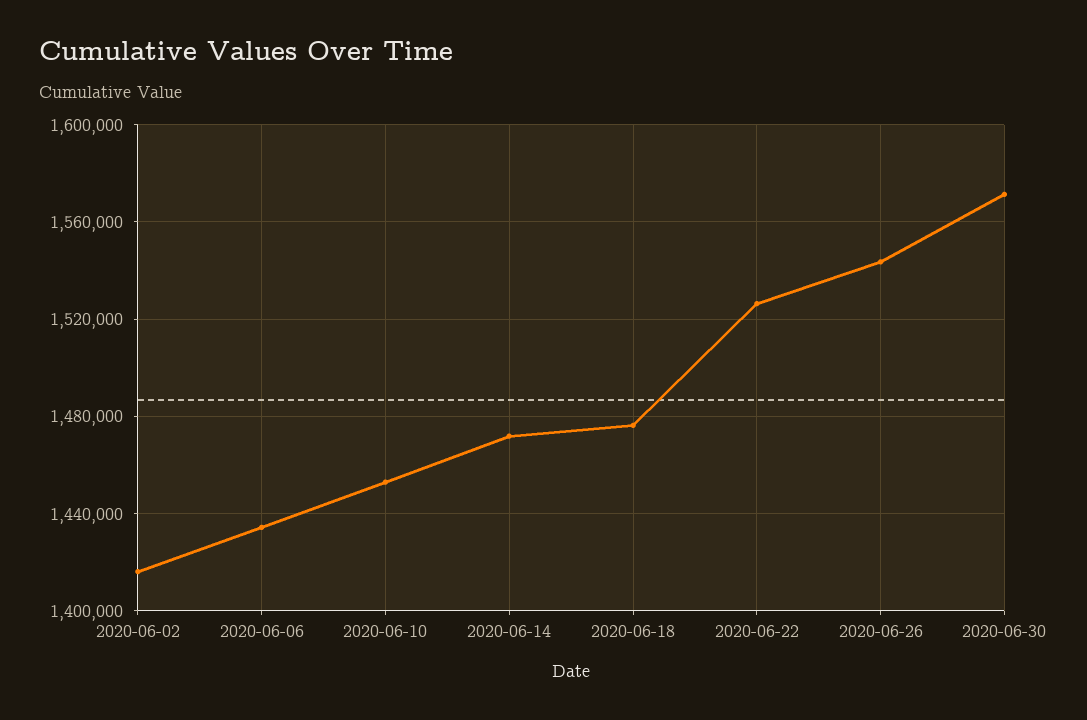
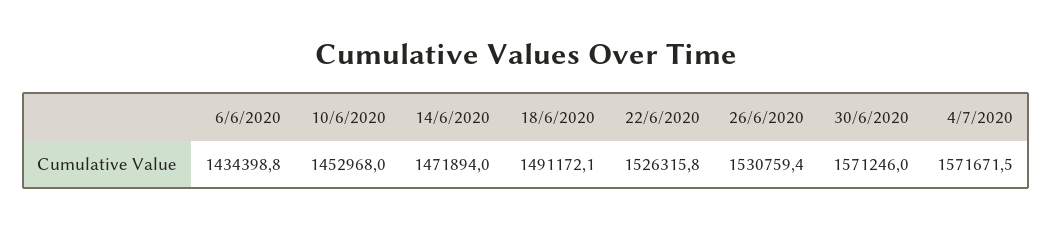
2020-06-02: 1415000 -> none
2020-06-18: 1475000 -> 1491172.1
2020-06-26: 1545000 -> 1530759.4
4/7/2020: none -> 1571671.5

